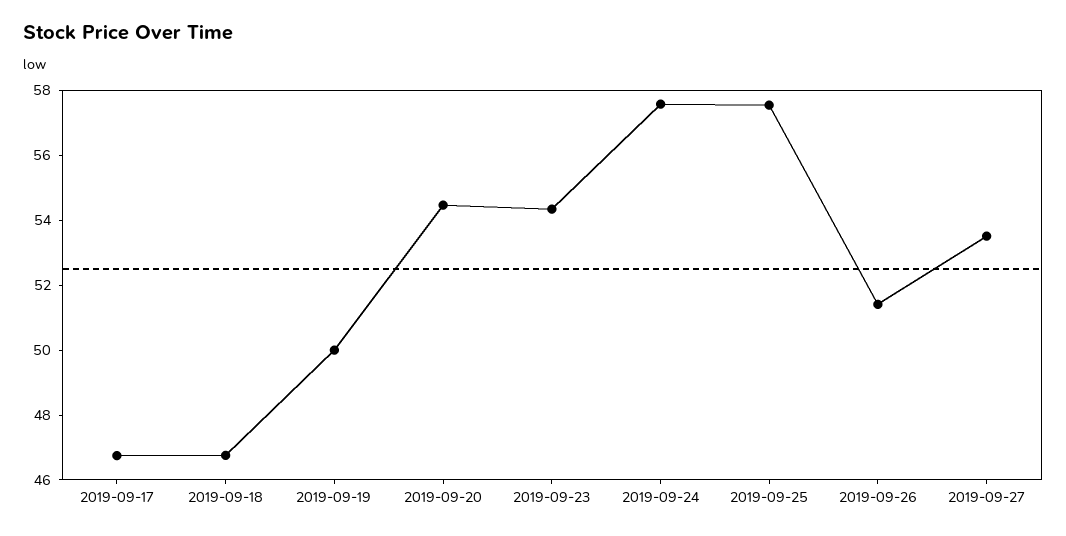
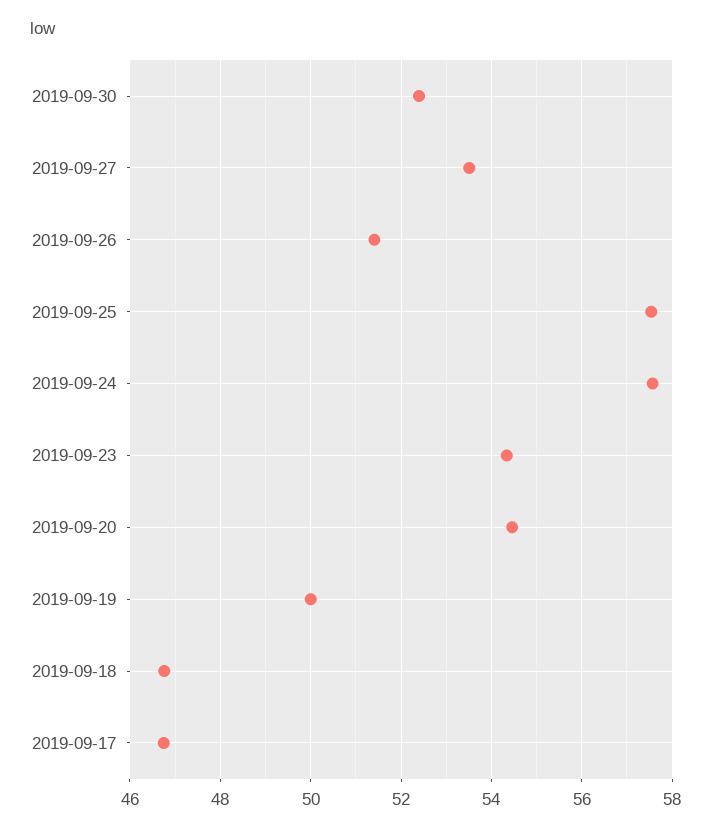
2019-09-30: none -> 52.4

